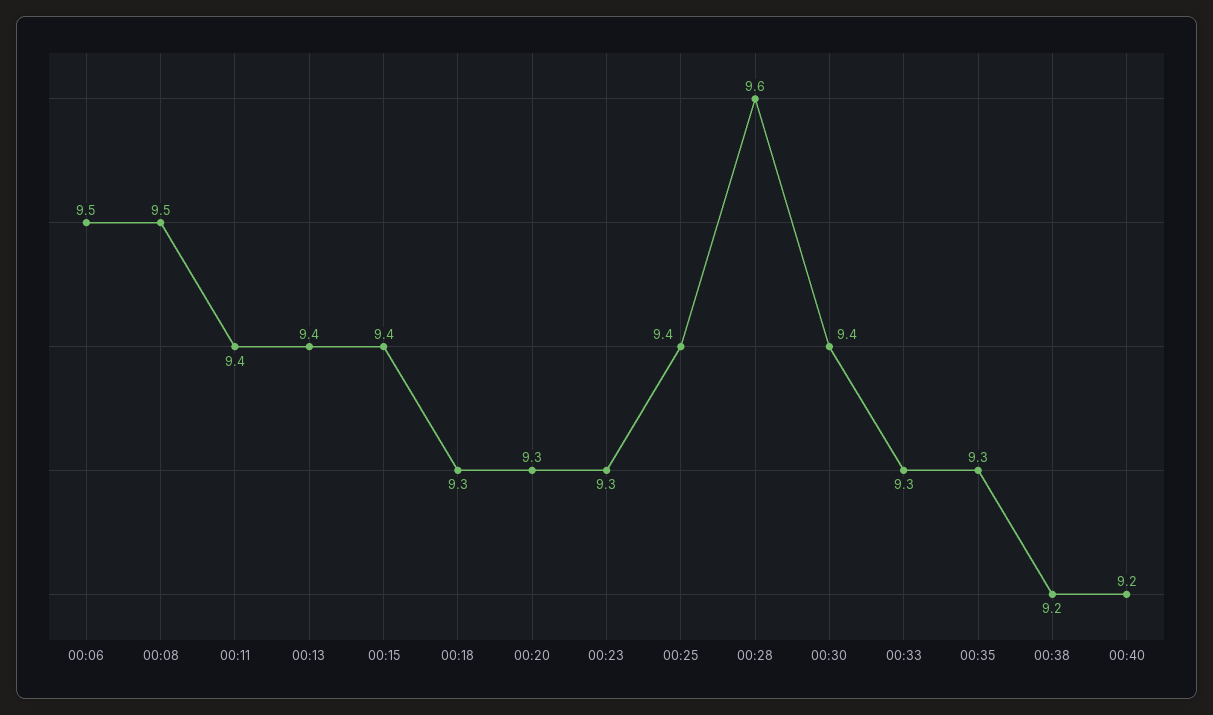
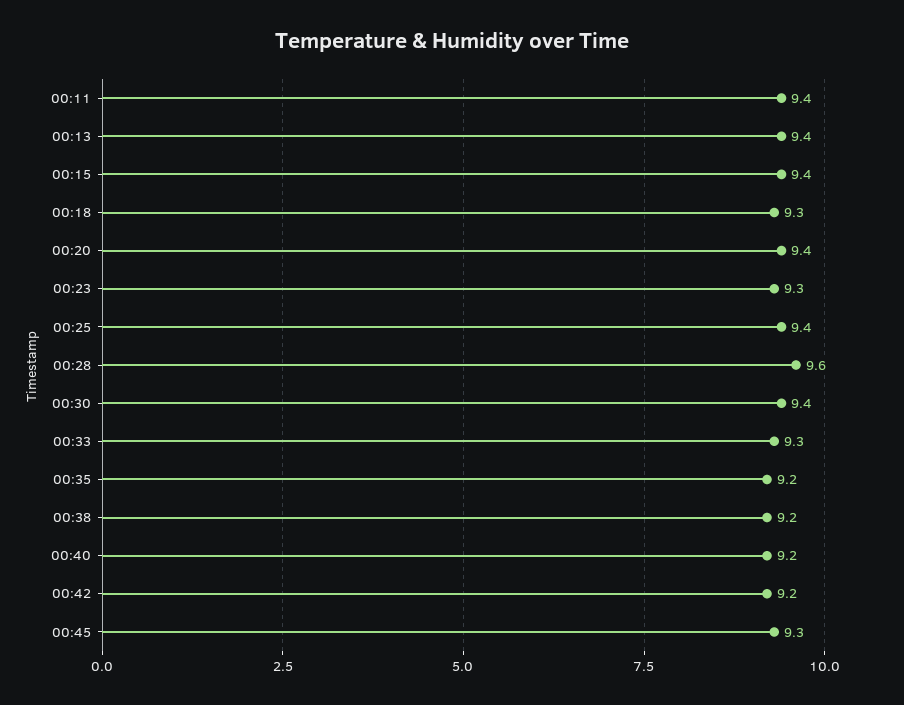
00:06: 9.5 -> none
00:08: 9.5 -> none
00:20: 9.3 -> 9.4
00:35: 9.3 -> 9.2
00:42: none -> 9.2
00:45: none -> 9.3

